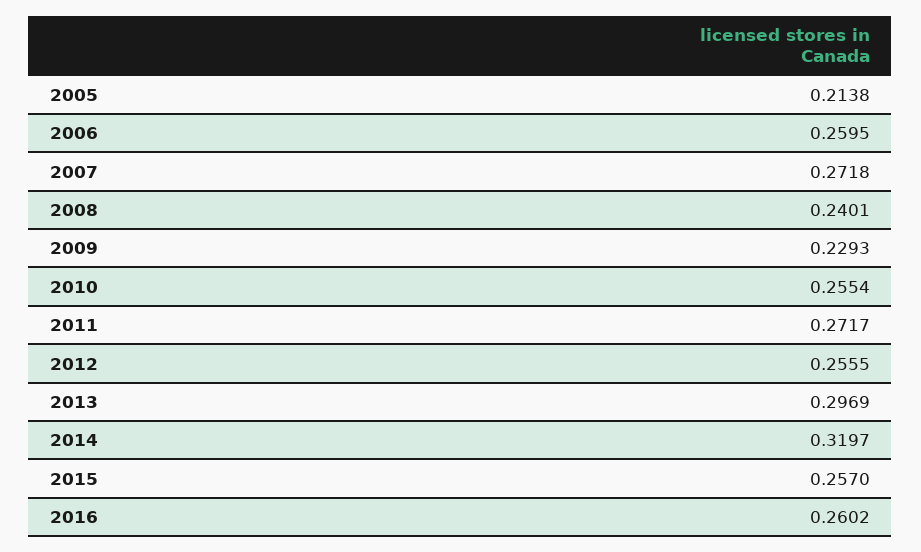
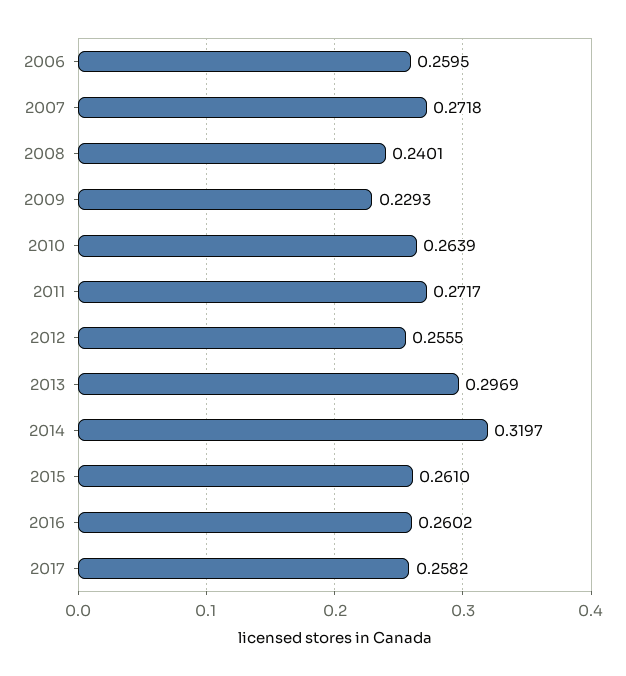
2005: 0.2138 -> none
2010: 0.2554 -> 0.2639
2015: 0.257 -> 0.261
2017: none -> 0.2582

